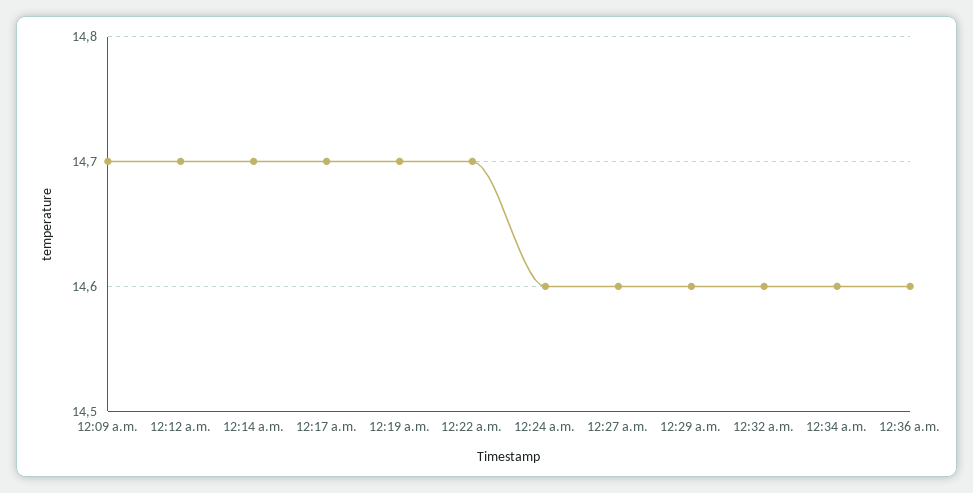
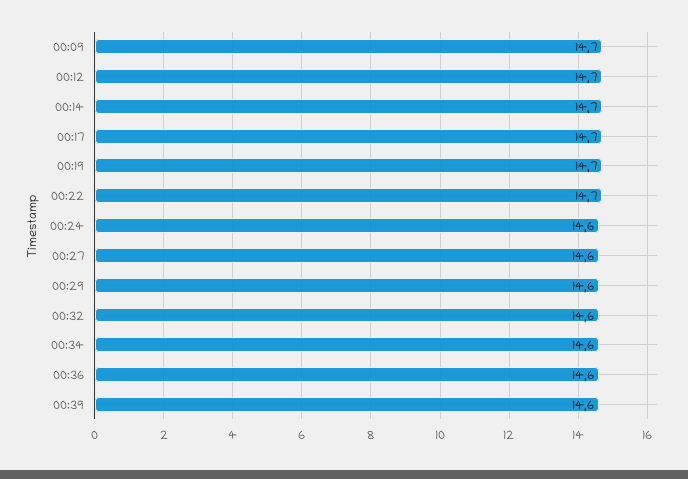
00:39: none -> 14.6

